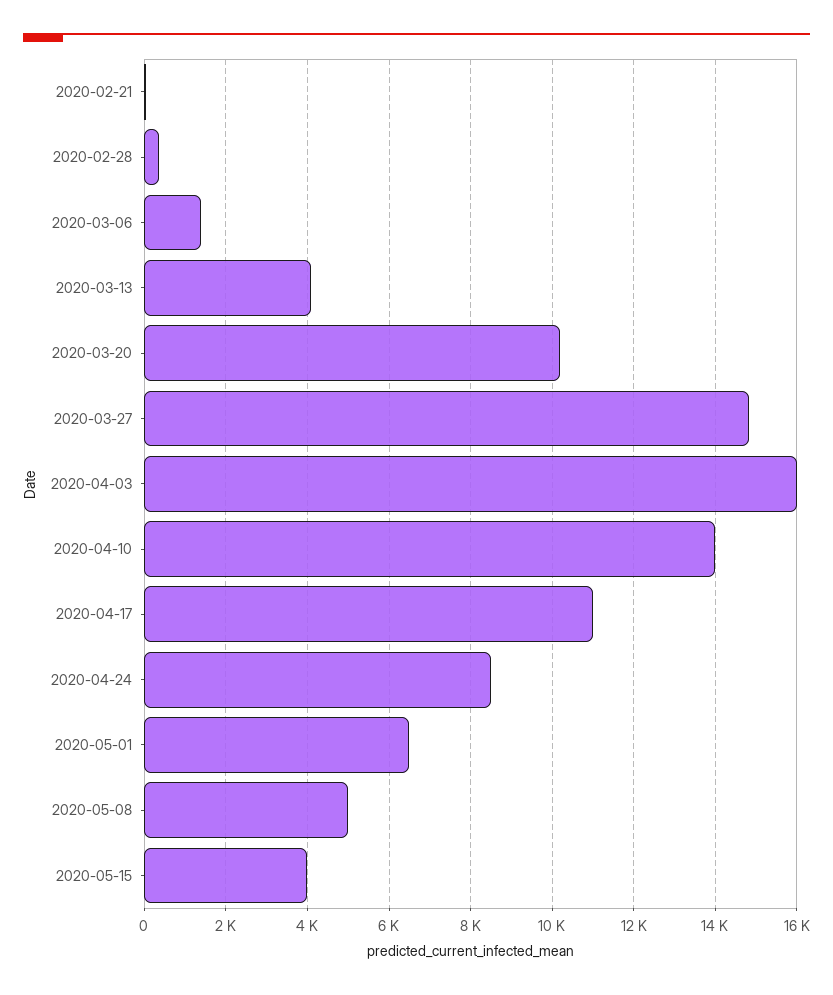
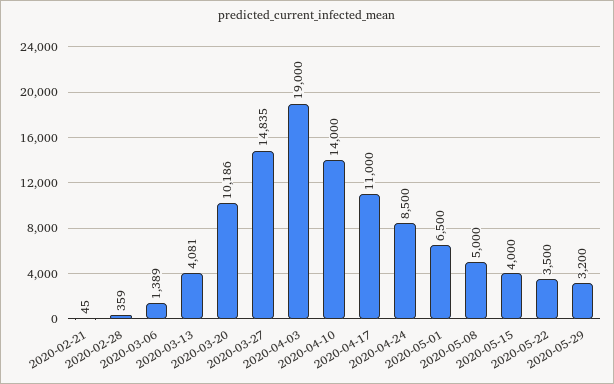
2020-04-03: 16000 -> 19000
2020-05-22: none -> 3500
2020-05-29: none -> 3200

